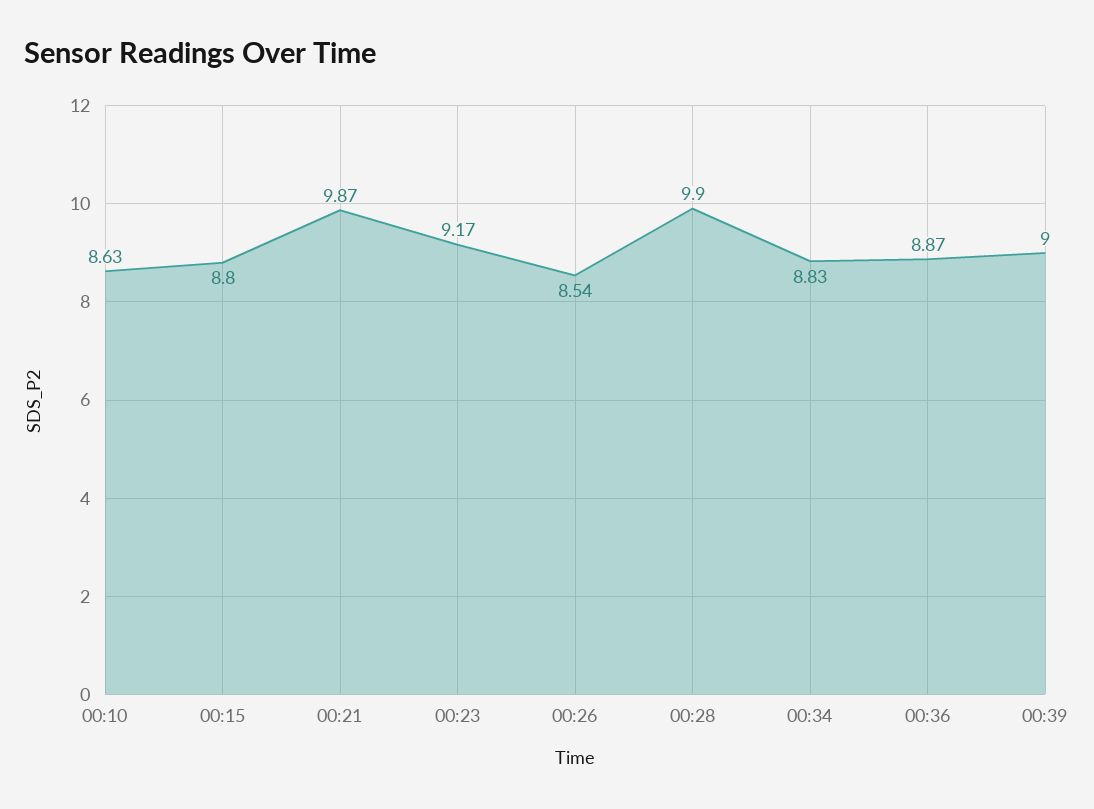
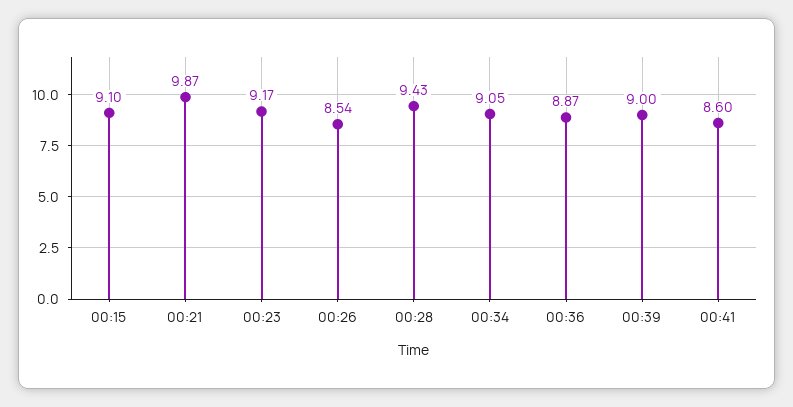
00:10: 8.63 -> none
00:15: 8.8 -> 9.1
00:28: 9.9 -> 9.43
00:34: 8.83 -> 9.05
00:41: none -> 8.6

